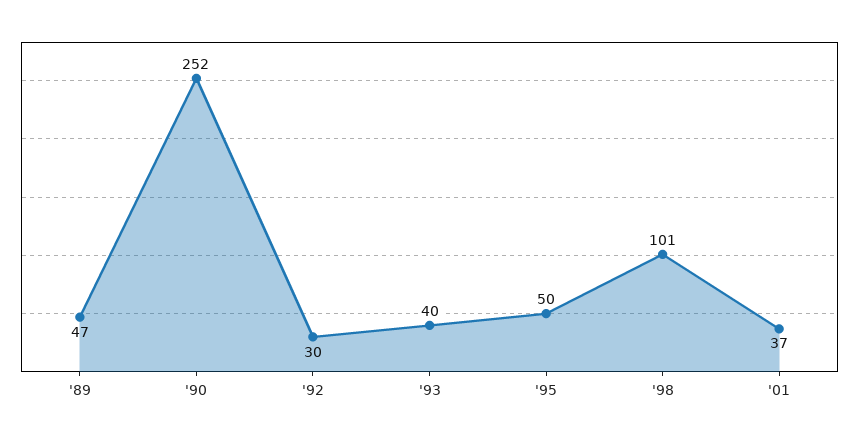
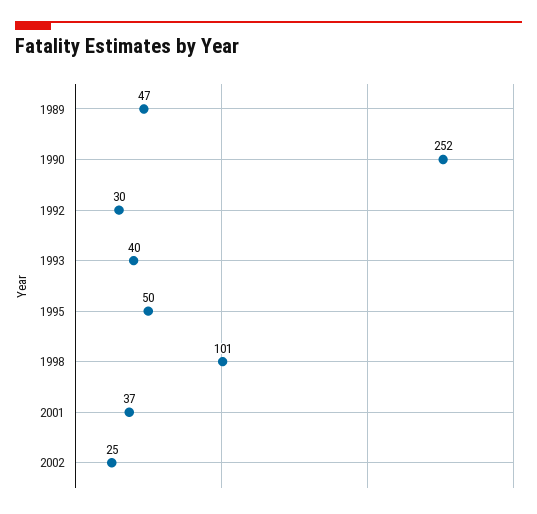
2002: none -> 25

